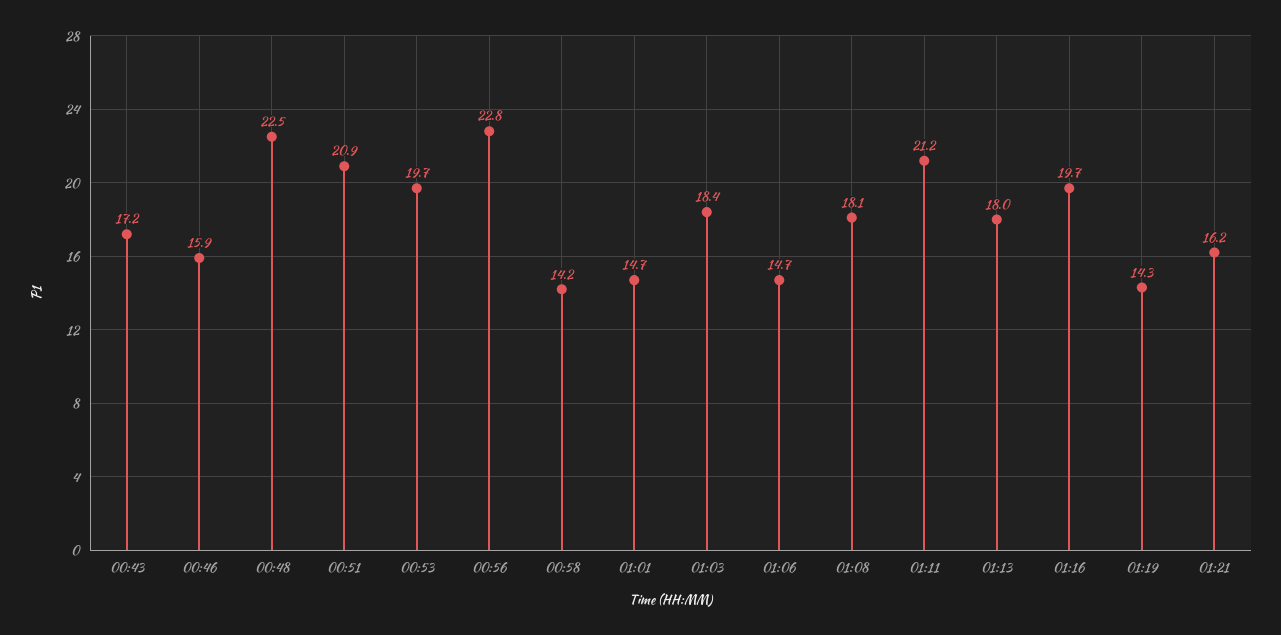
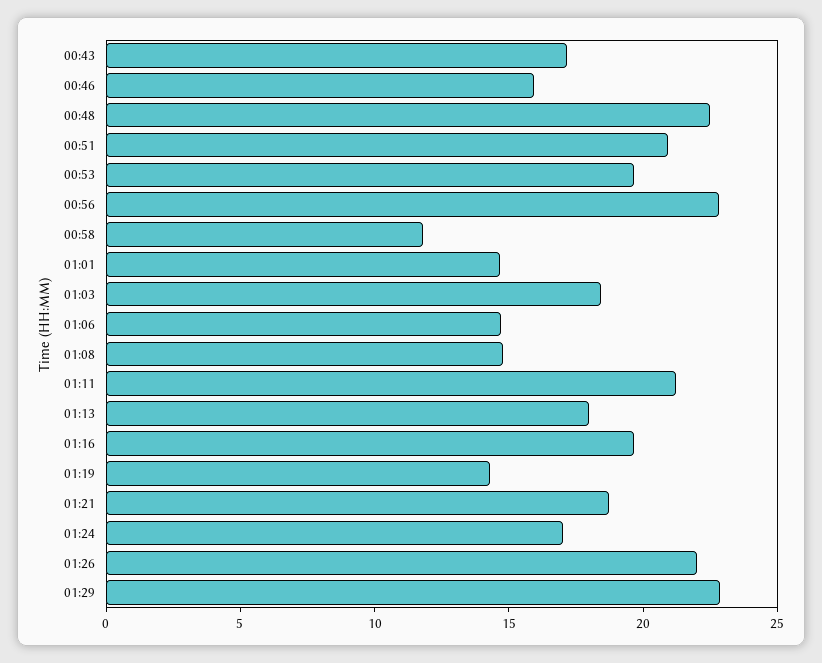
00:58: 14.2 -> 12
01:08: 18.1 -> 15
01:21: 16.2 -> 19
01:24: none -> 17
01:26: none -> 22
01:29: none -> 23

